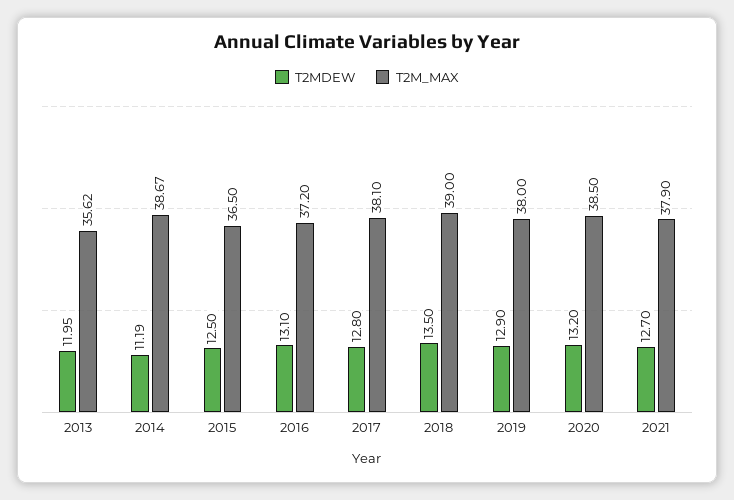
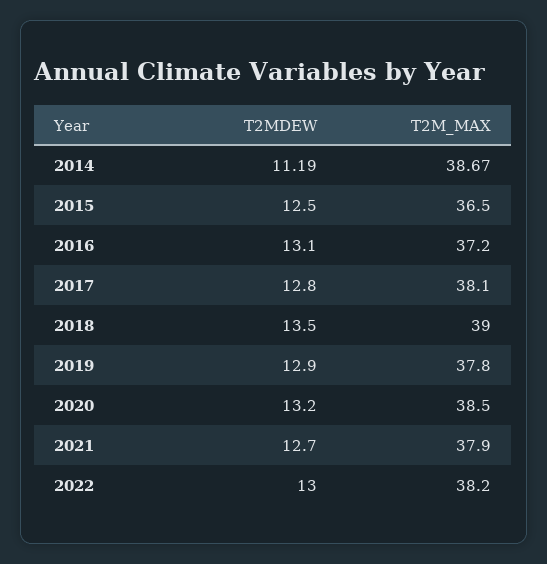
T2MDEW, 2013: 11.95 -> none
T2M_MAX, 2013: 35.62 -> none
T2M_MAX, 2019: 38 -> 37.8
T2MDEW, 2022: none -> 13
T2M_MAX, 2022: none -> 38.2

